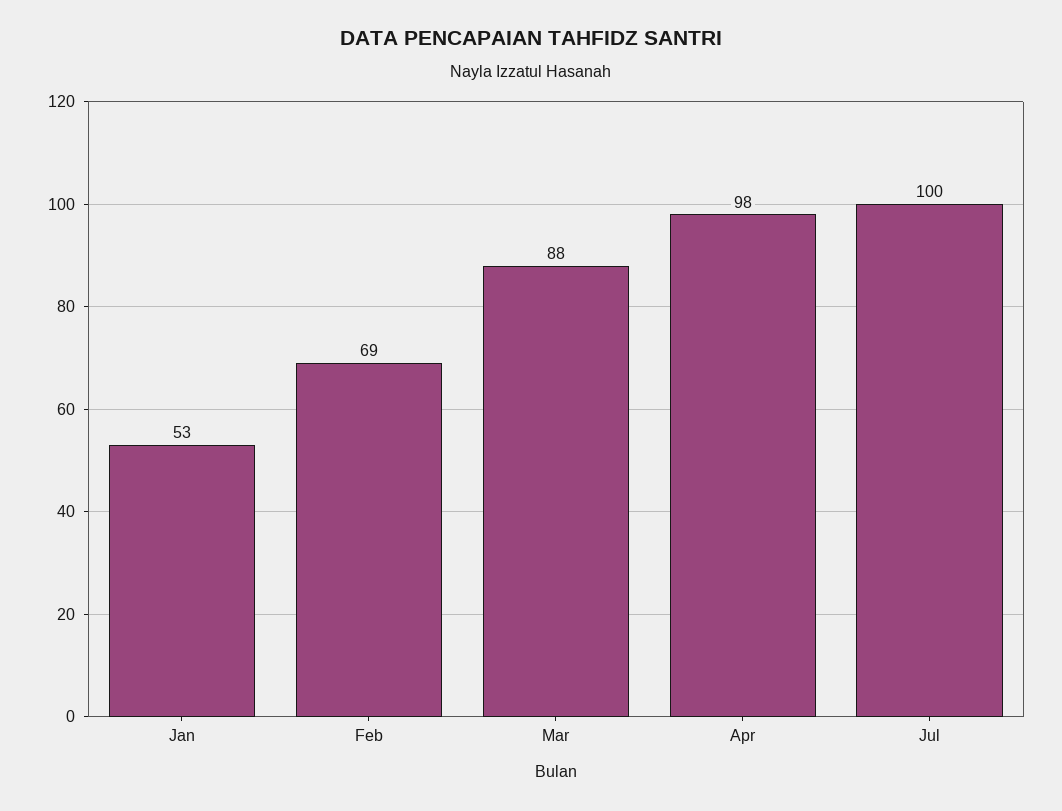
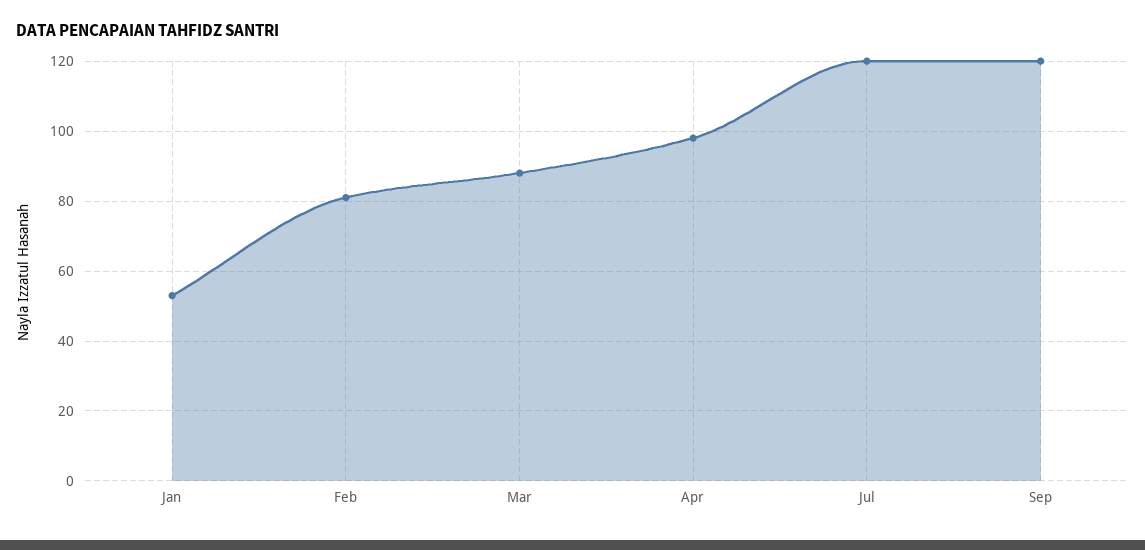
Feb: 69 -> 80
Jul: 100 -> 120
Sep: none -> 120

